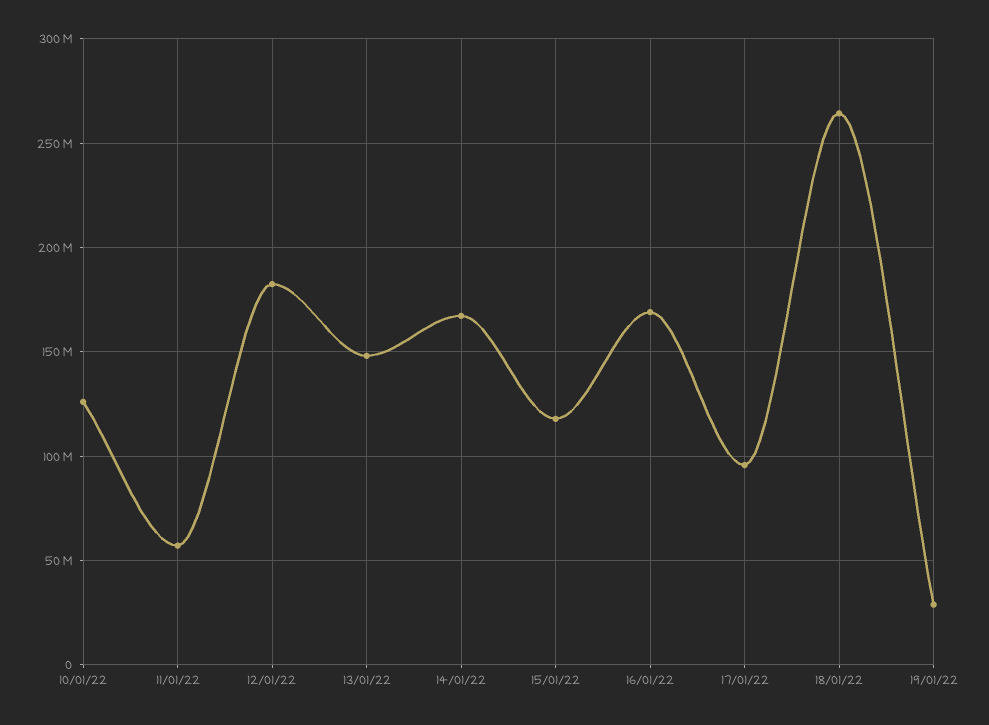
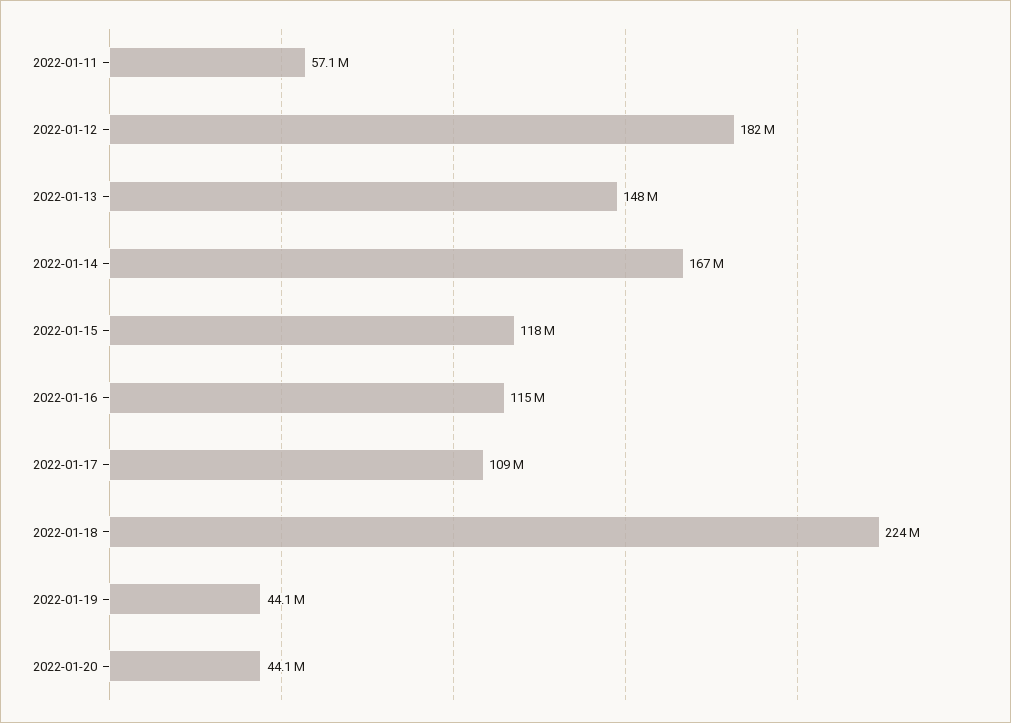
10/01/22: 125000000 -> none
16/01/22: 170000000 -> 115000000
17/01/22: 95000000 -> 109000000
18/01/22: 265000000 -> 224000000
19/01/22: 30000000 -> 44100000
2022-01-20: none -> 44100000

